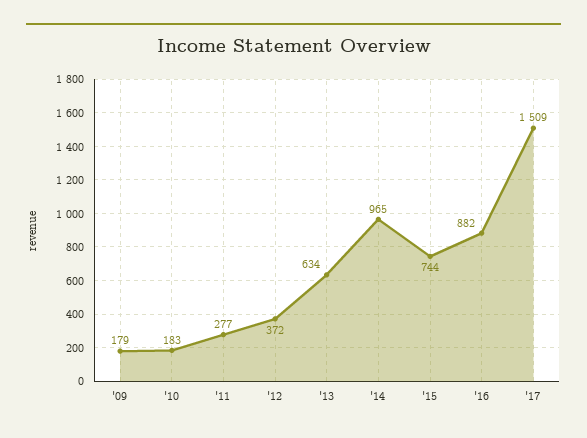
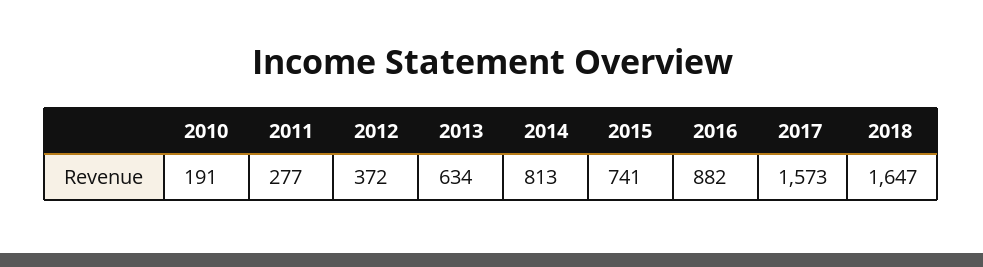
'09: 179 -> none
'10: 183 -> 191
'14: 965 -> 813
'15: 744 -> 741
'17: 1509 -> 1573
2018: none -> 1647

